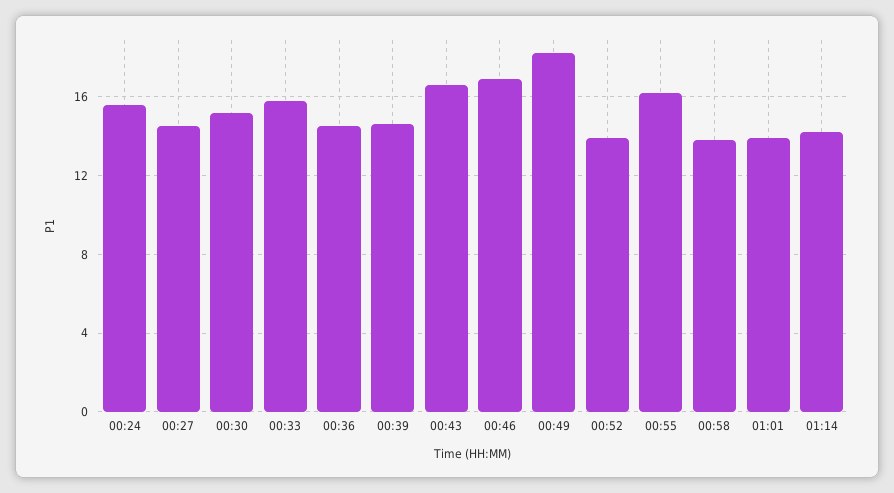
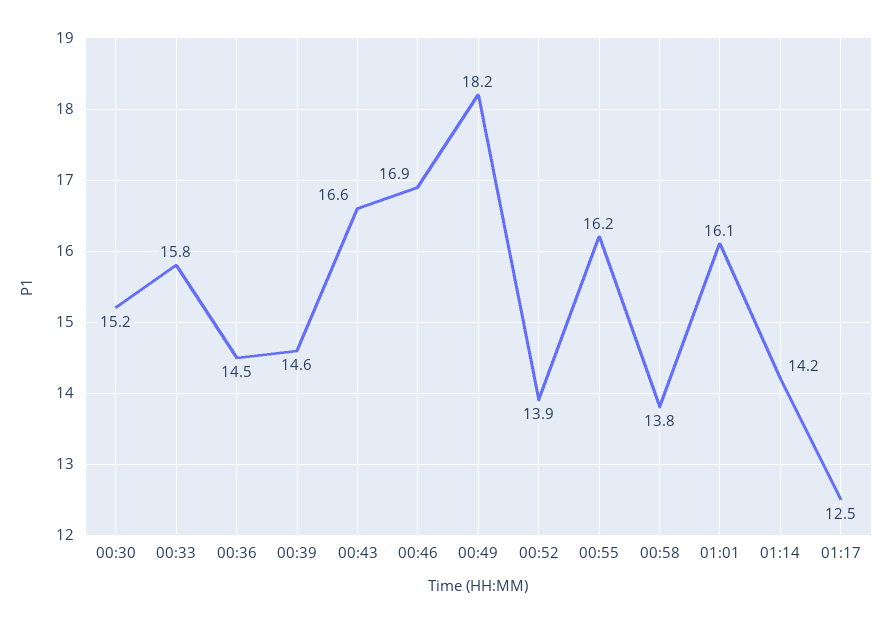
00:24: 15.5 -> none
00:27: 14.5 -> none
01:01: 14 -> 16.1
01:17: none -> 12.5

